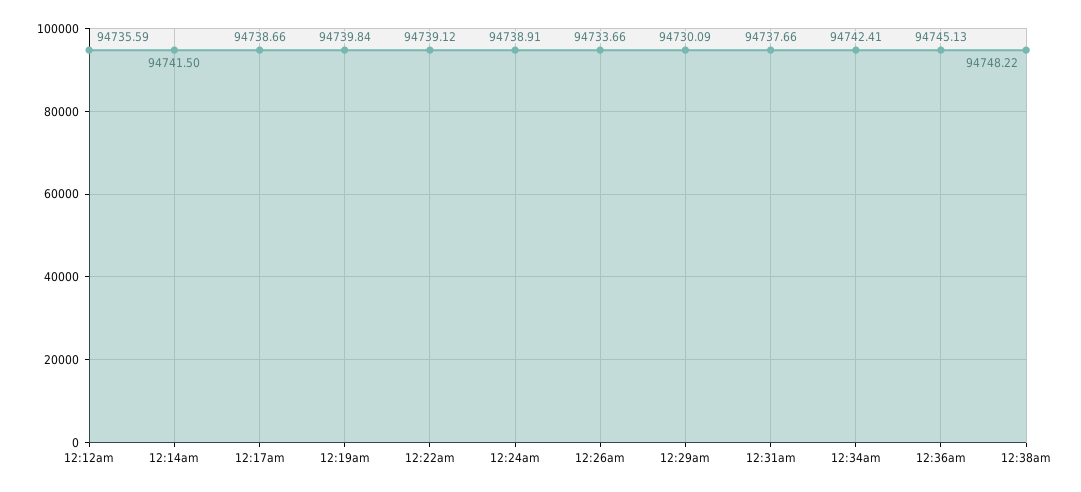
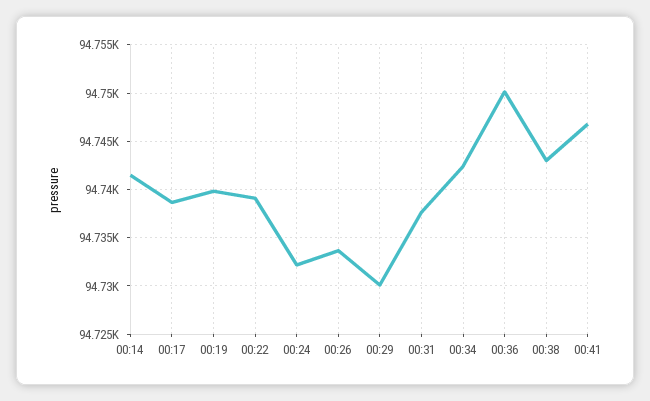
12:12am: 94735.59 -> none
12:24am: 94738.91 -> 94732
12:36am: 94745.13 -> 94750
12:38am: 94748.22 -> 94743
00:41: none -> 94747

